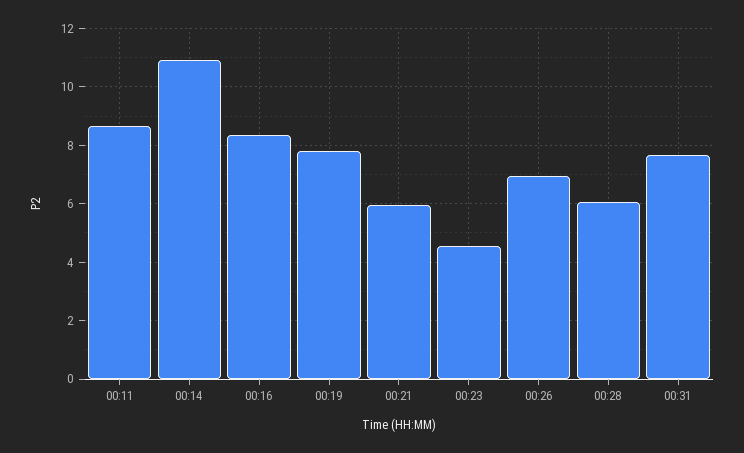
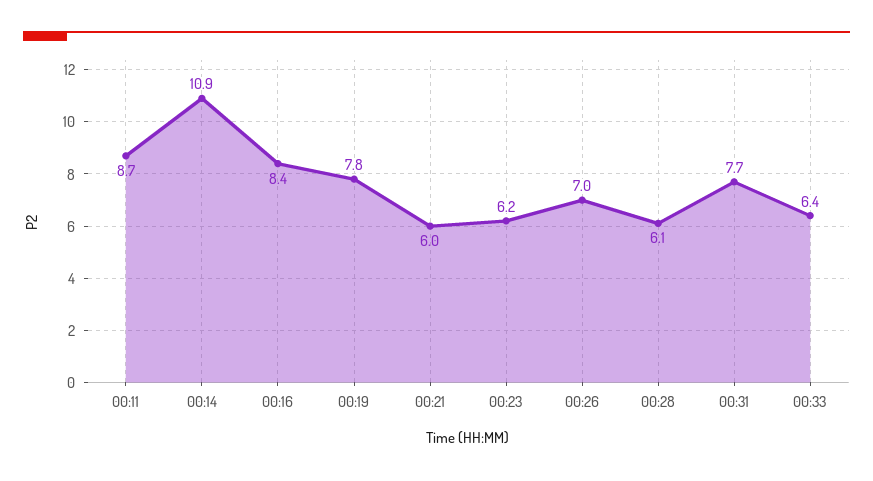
00:23: 4.5 -> 6.2
00:33: none -> 6.4

